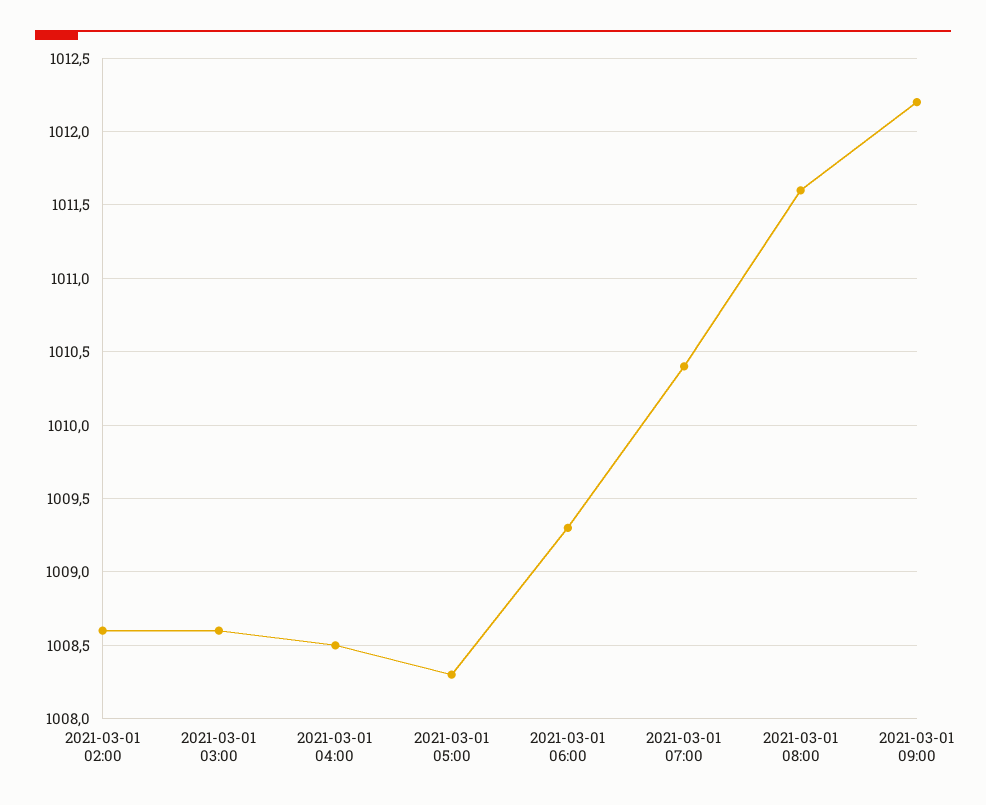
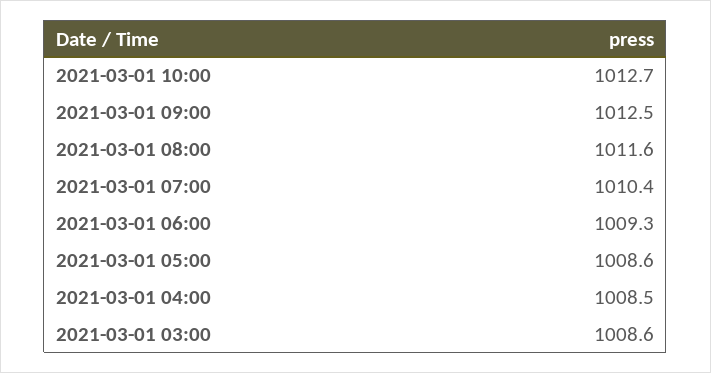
2021-03-01 02:00: 1008.6 -> none
2021-03-01 05:00: 1008.3 -> 1008.6
2021-03-01 09:00: 1012.2 -> 1012.5
2021-03-01 10:00: none -> 1012.7

